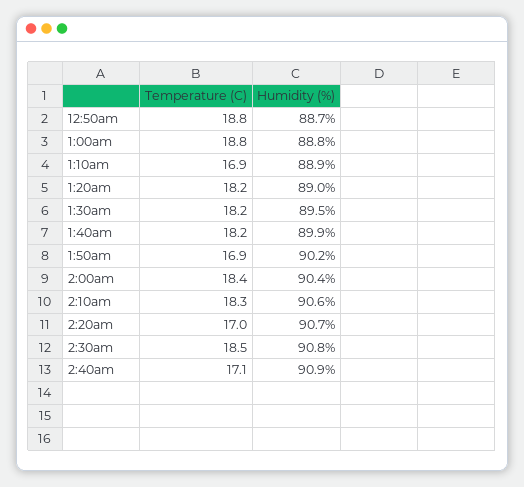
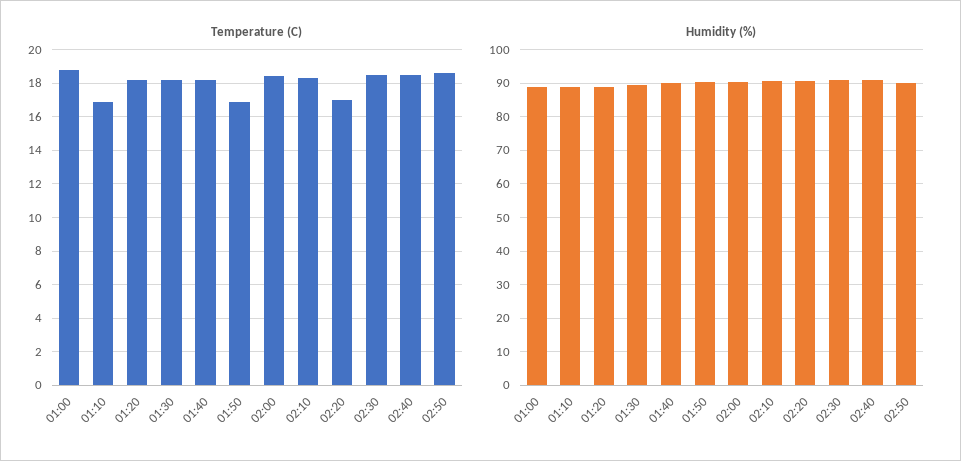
Temperature (C), 12:50am: 18.8 -> none
Humidity (%), 12:50am: 88.7 -> none
Temperature (C), 2:40am: 17.1 -> 18.5
Temperature (C), 02:50: none -> 18.5
Humidity (%), 02:50: none -> 90

